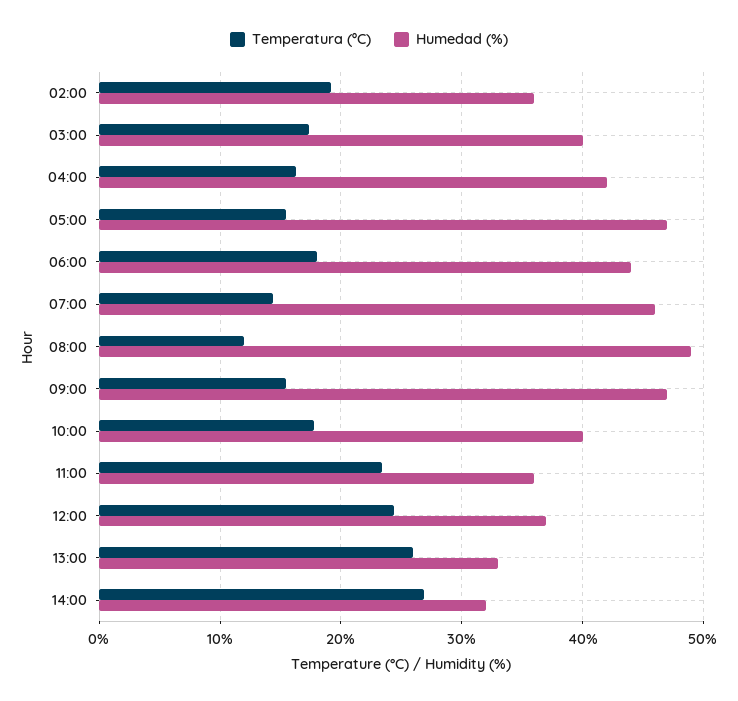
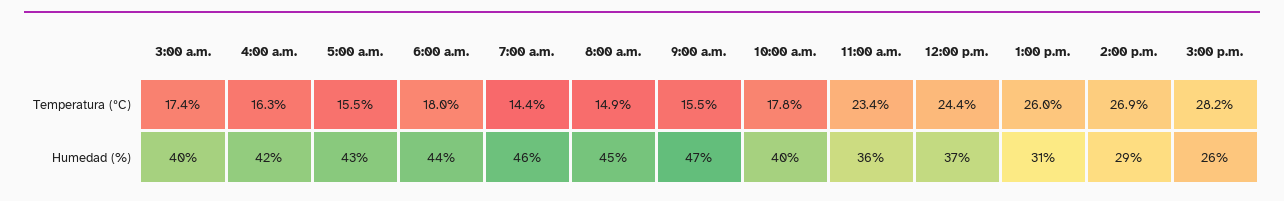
Temperatura (ºC), 02:00: 19 -> none
Humedad (%), 02:00: 36 -> none
Humedad (%), 05:00: 47 -> 43
Temperatura (ºC), 08:00: 12 -> 14.9
Humedad (%), 08:00: 49 -> 45
Humedad (%), 13:00: 33 -> 31
Humedad (%), 14:00: 32 -> 29
Temperatura (ºC), 3:00 p.m.: none -> 28.2
Humedad (%), 3:00 p.m.: none -> 26

